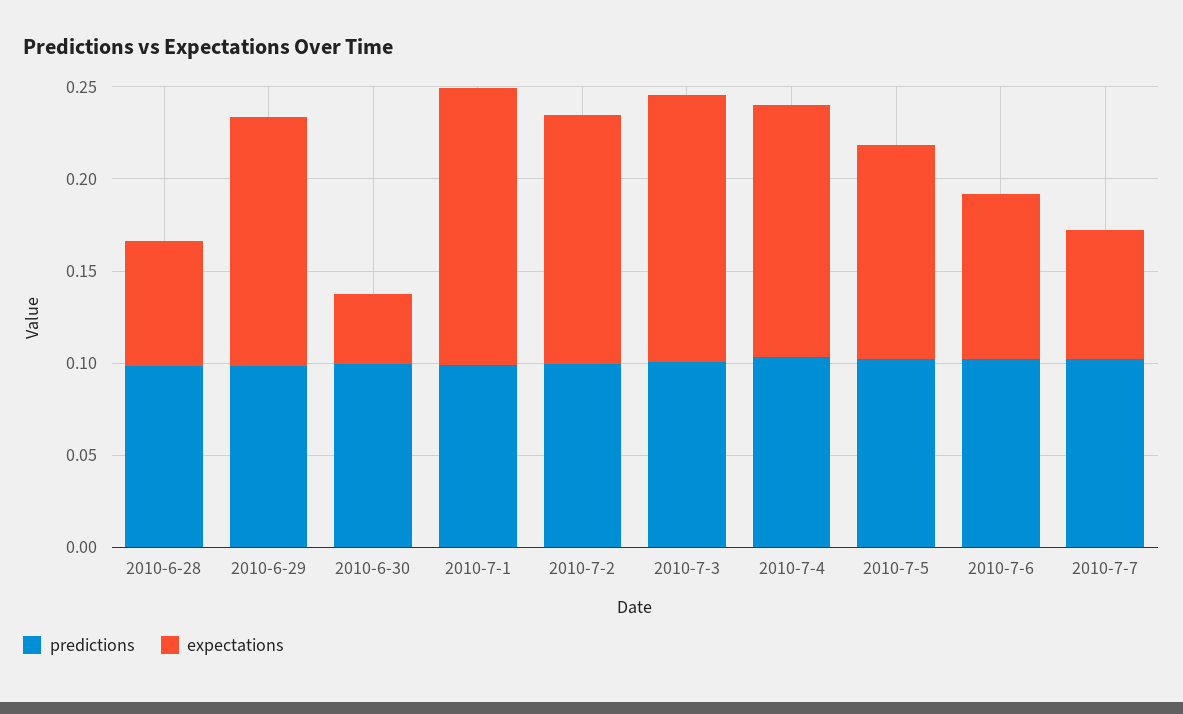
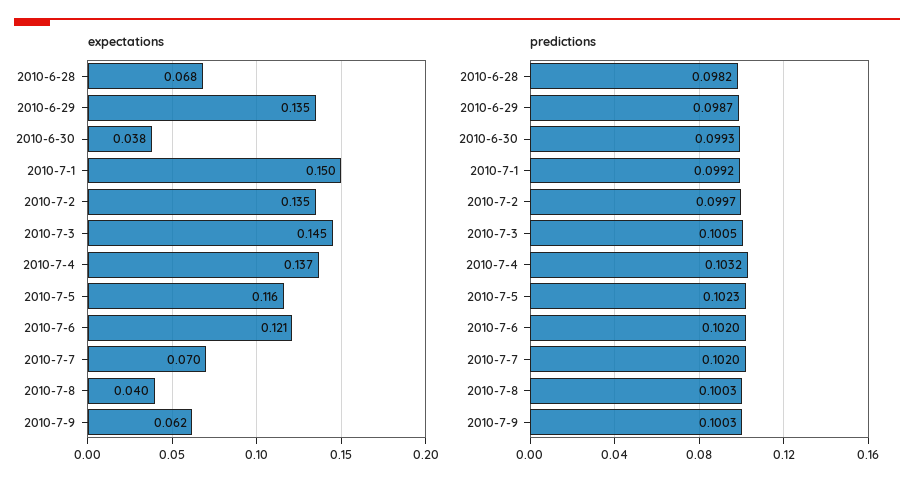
expectations, 2010-7-6: 0.09 -> 0.121
expectations, 2010-7-8: none -> 0.04
expectations, 2010-7-9: none -> 0.062
predictions, 2010-7-8: none -> 0.1003
predictions, 2010-7-9: none -> 0.1003

